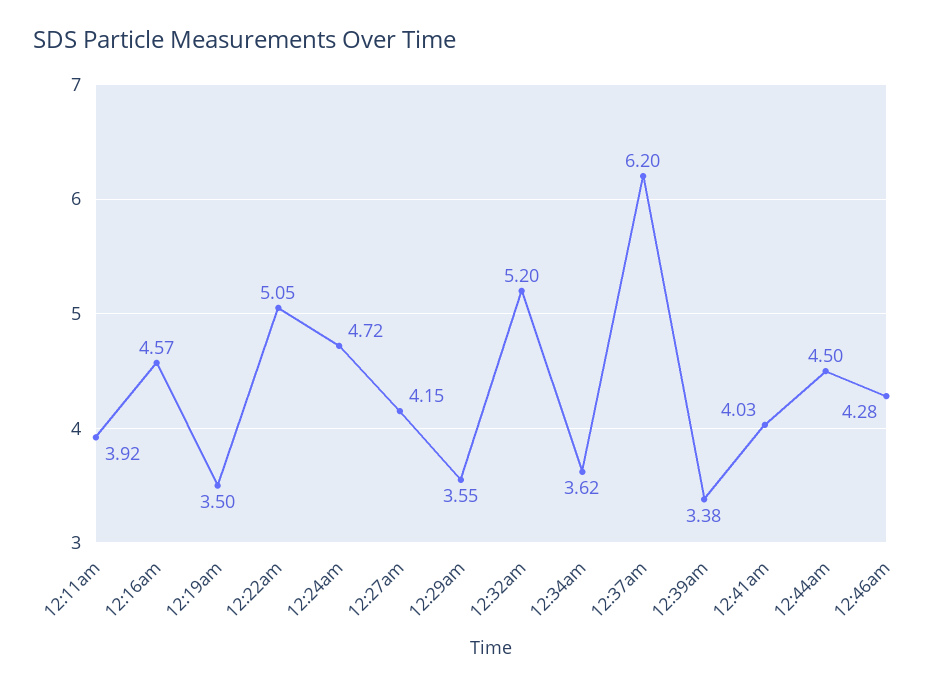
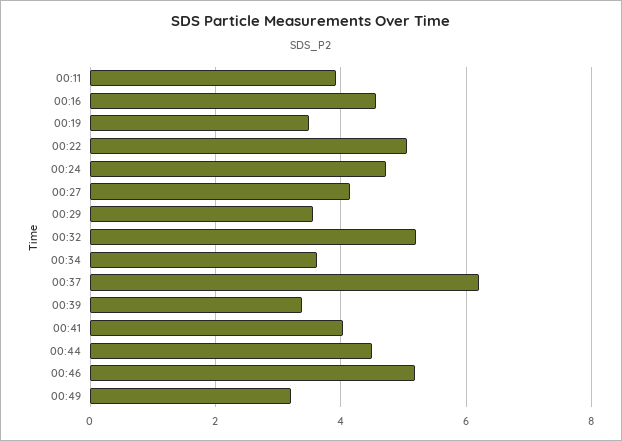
12:46am: 4.28 -> 5.2
00:49: none -> 3.2

